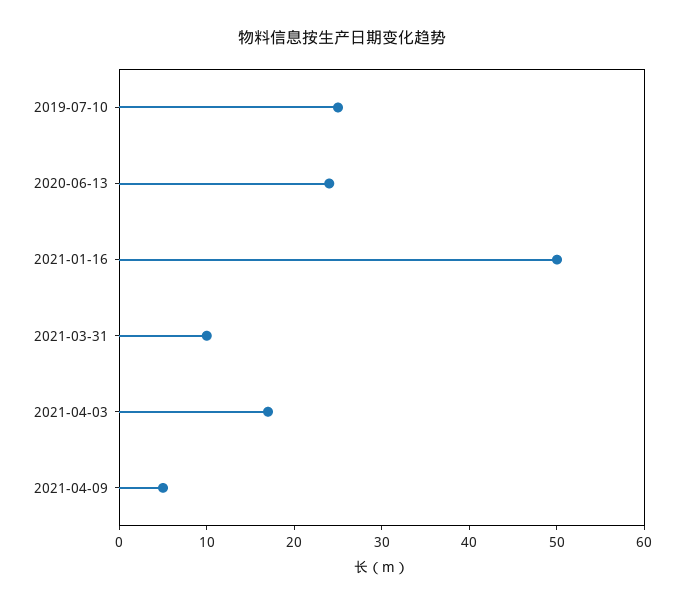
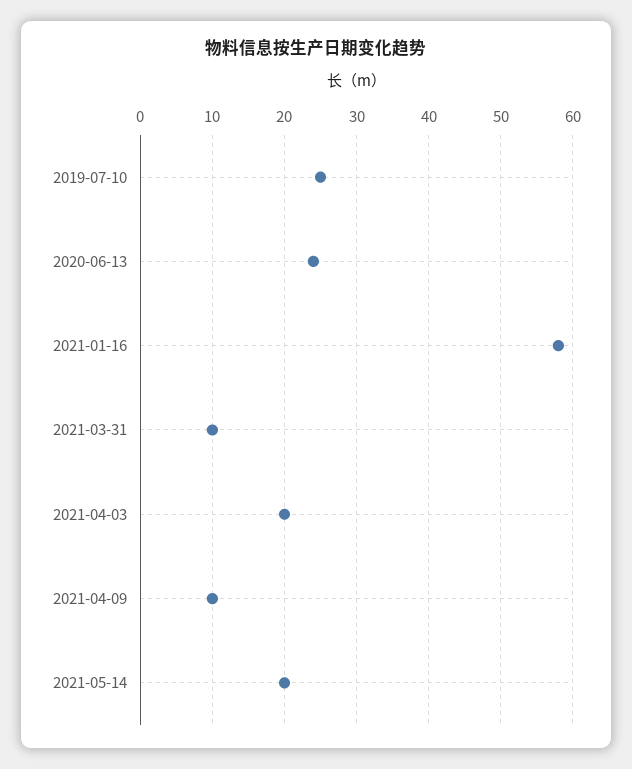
2021-01-16: 50 -> 58
2021-04-03: 17 -> 20
2021-04-09: 5 -> 10
2021-05-14: none -> 20

